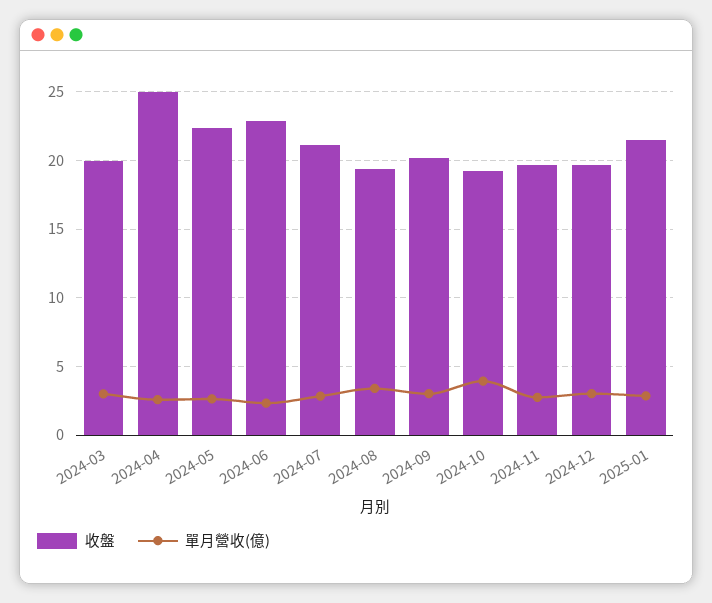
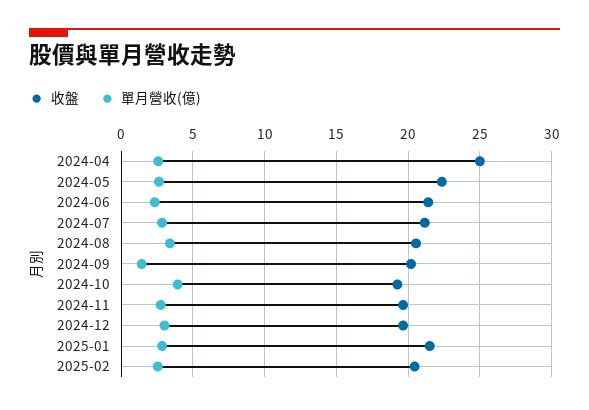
收盤, 2024-03: 20 -> none
單月營收(億), 2024-03: 3 -> none
收盤, 2024-06: 23 -> 21.5
收盤, 2024-08: 19.5 -> 20.5
單月營收(億), 2024-09: 3 -> 1.5
收盤, 2025-02: none -> 20.5
單月營收(億), 2025-02: none -> 2.5

